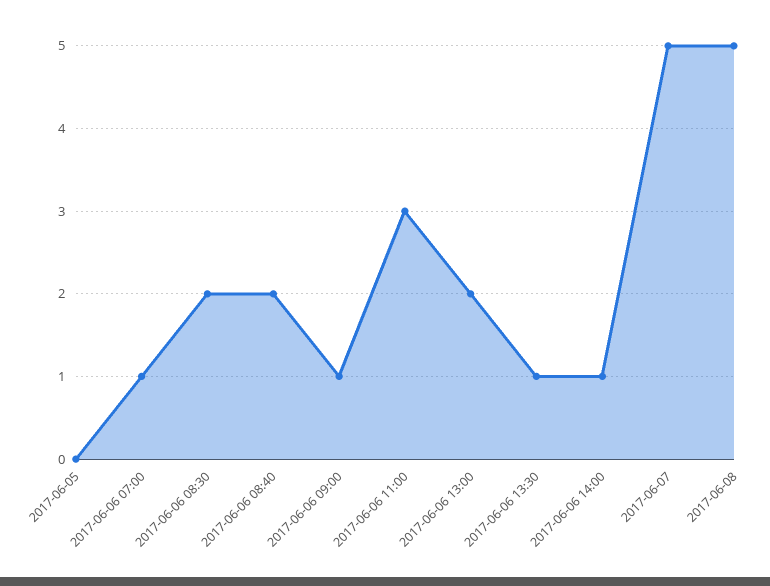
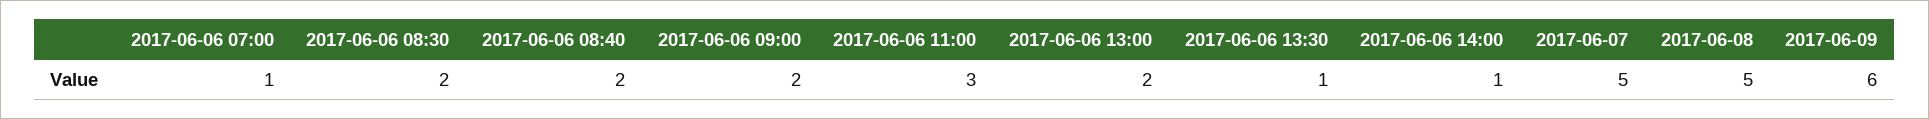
2017-06-05: 0 -> none
2017-06-06 09:00: 1 -> 2
2017-06-09: none -> 6

